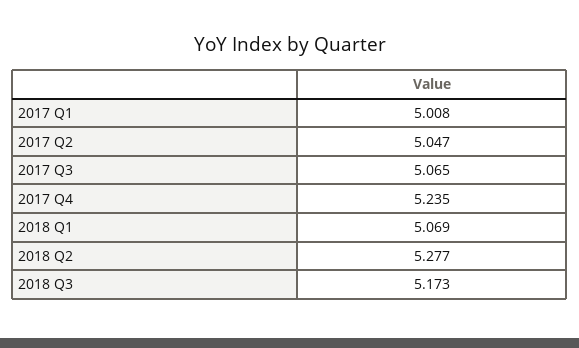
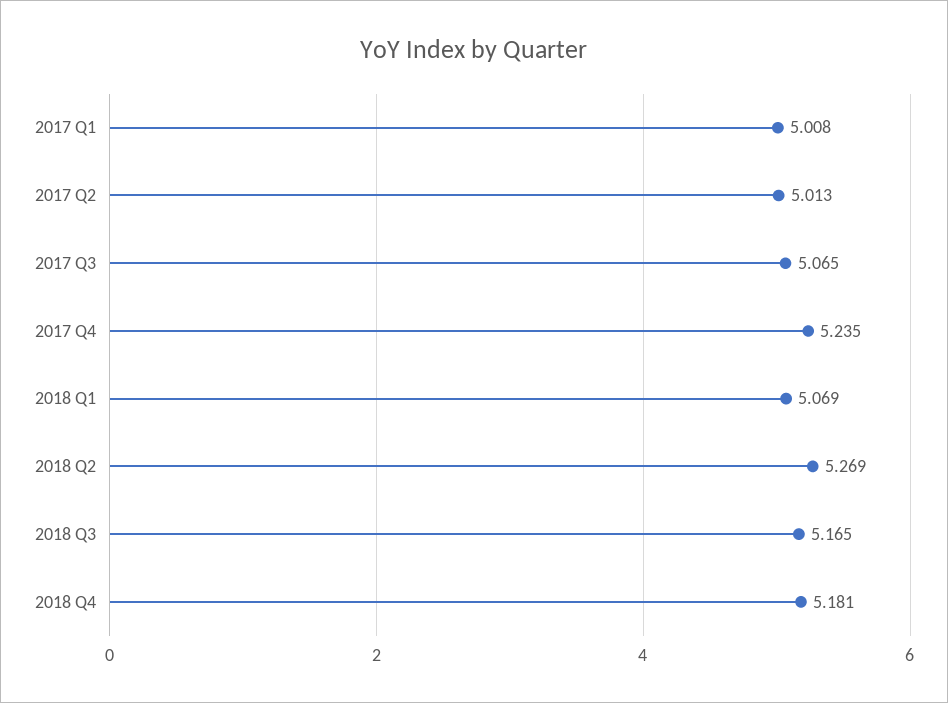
2017 Q2: 5.047 -> 5.013
2018 Q2: 5.277 -> 5.269
2018 Q3: 5.173 -> 5.165
2018 Q4: none -> 5.181

